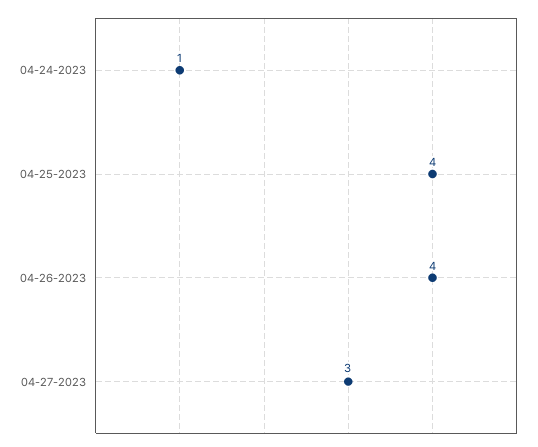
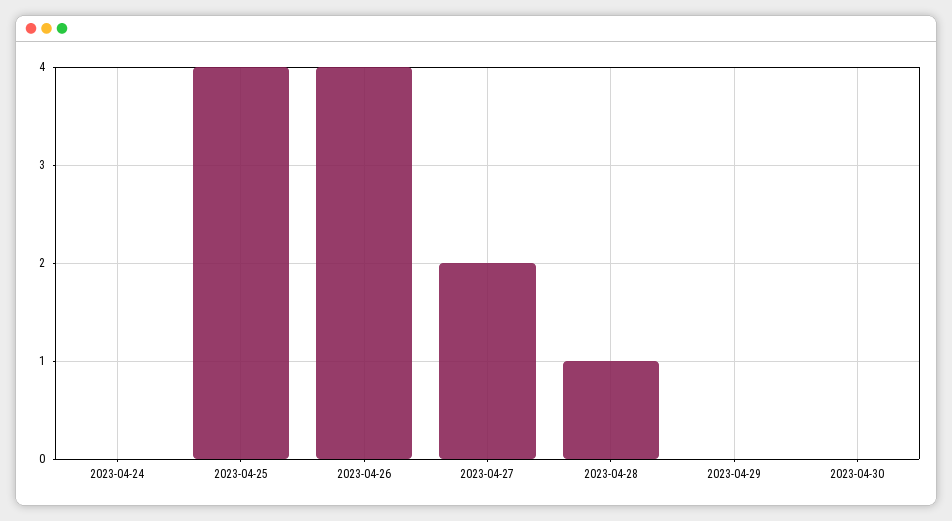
04-24-2023: 1 -> 0
04-27-2023: 3 -> 2
2023-04-28: none -> 1
2023-04-29: none -> 0
2023-04-30: none -> 0

